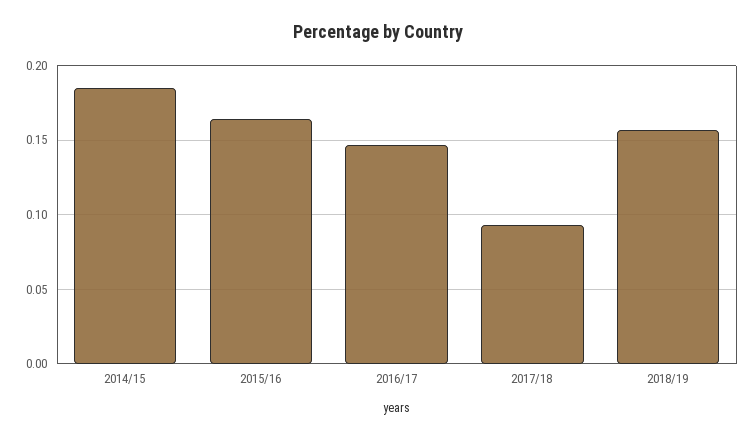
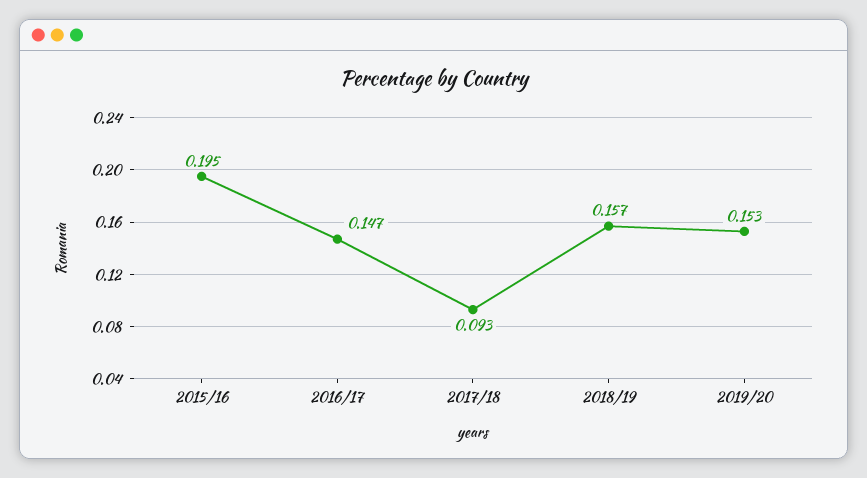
2014/15: 0.185 -> none
2015/16: 0.165 -> 0.195
2019/20: none -> 0.153

